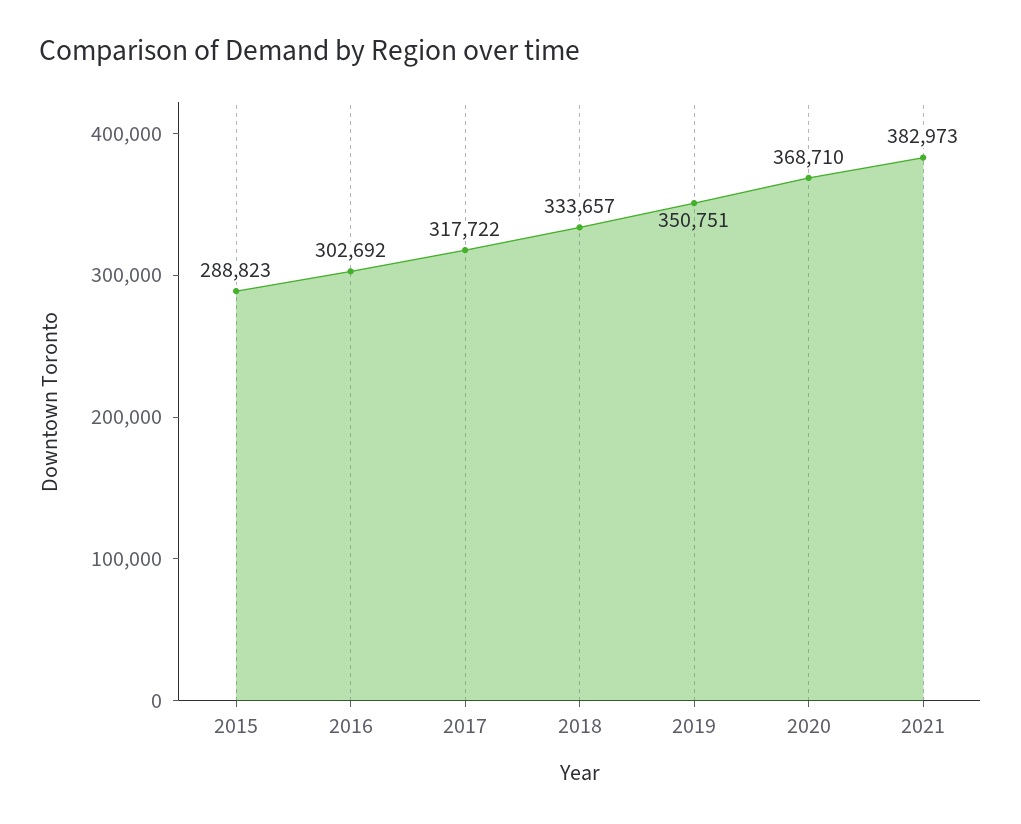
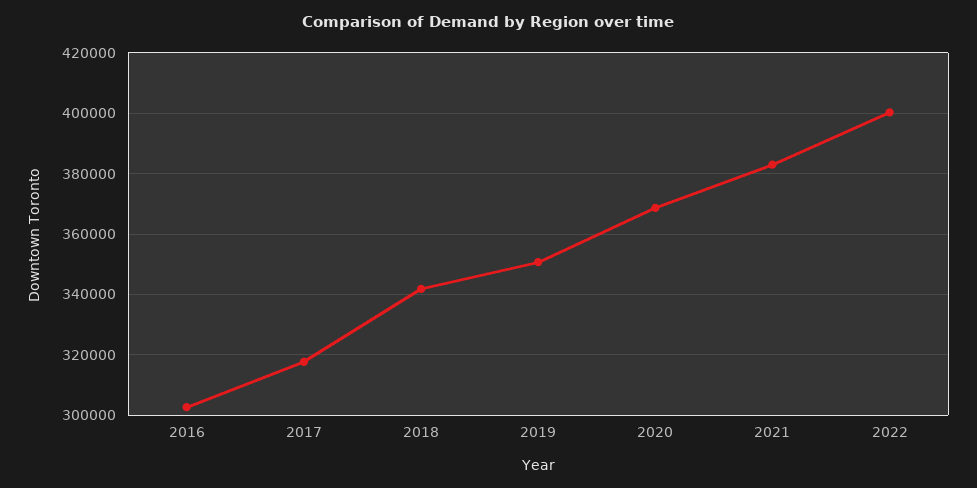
2015: 288823 -> none
2018: 333657 -> 342000
2022: none -> 400000

